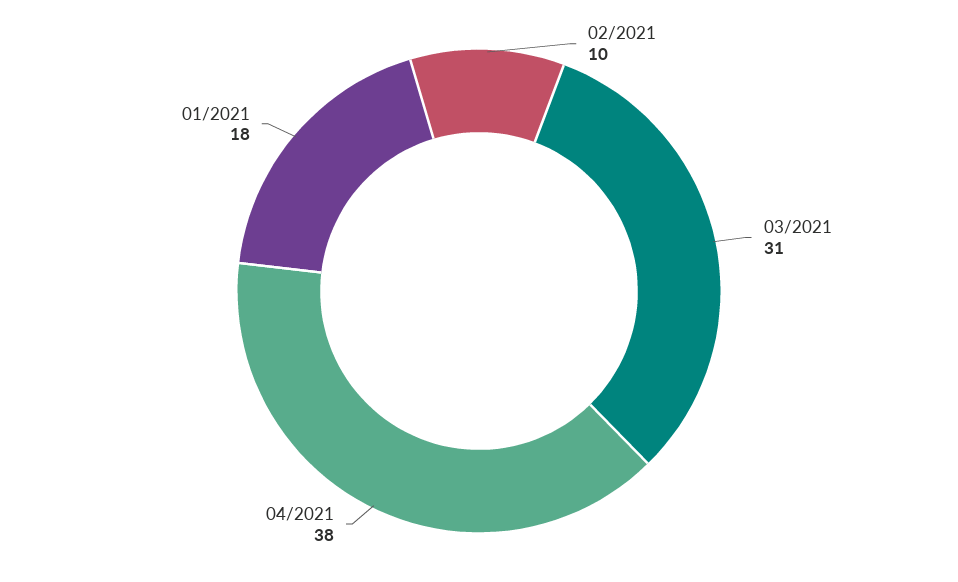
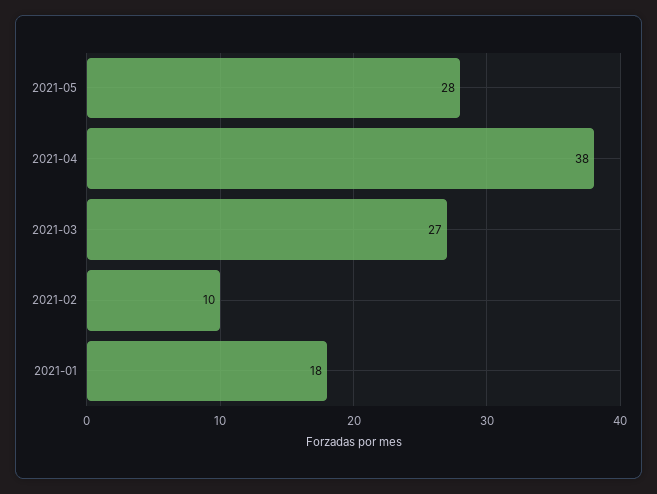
03/2021: 31 -> 27
2021-05: none -> 28

